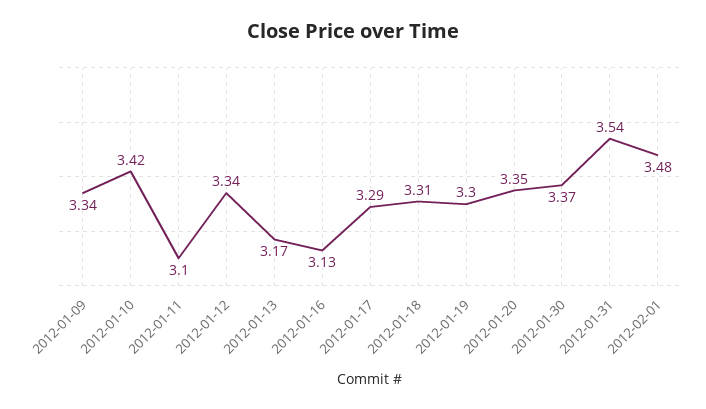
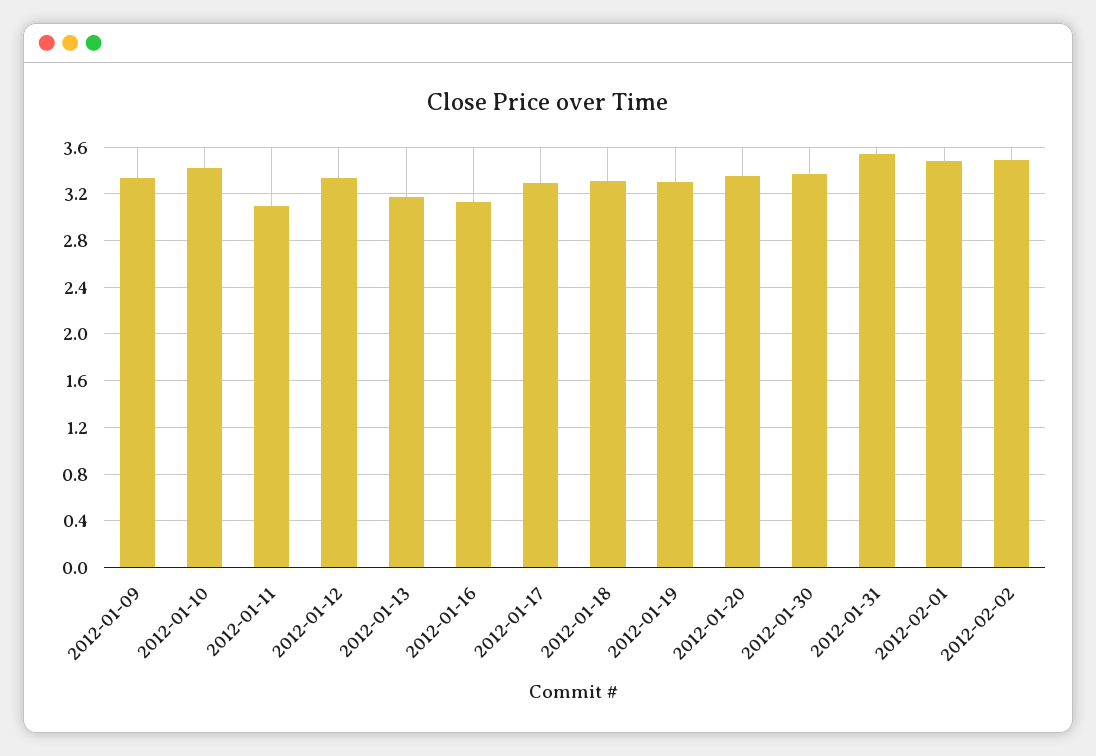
2012-02-02: none -> 3.5

